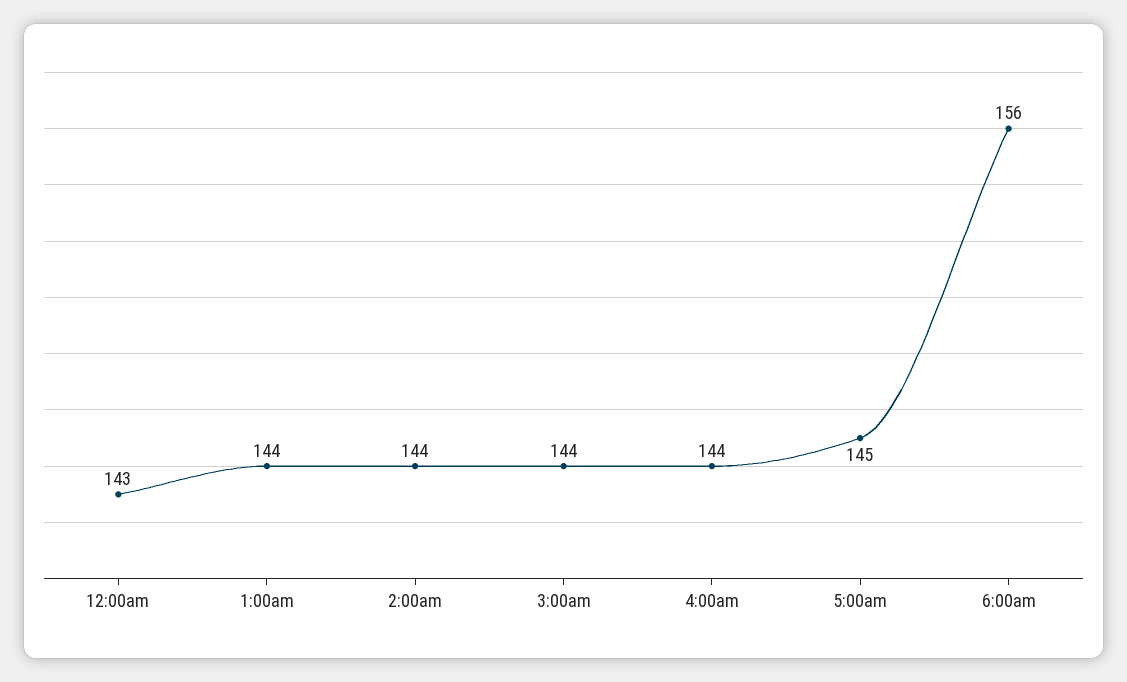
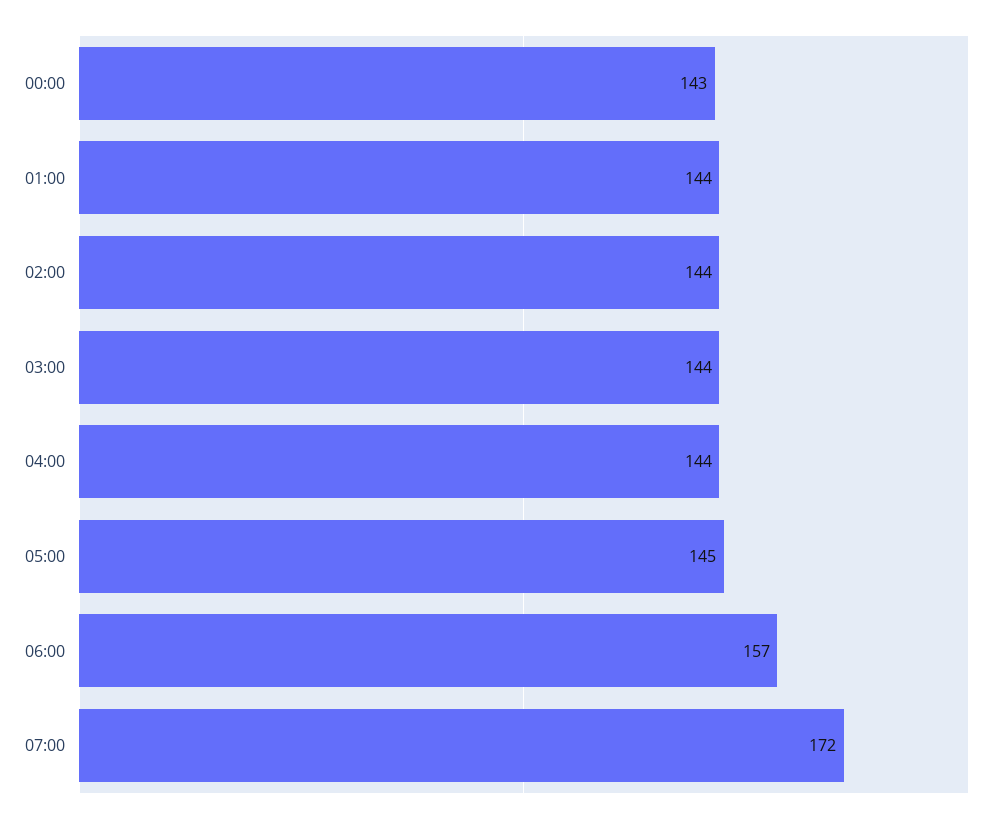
6:00am: 156 -> 157
07:00: none -> 172

